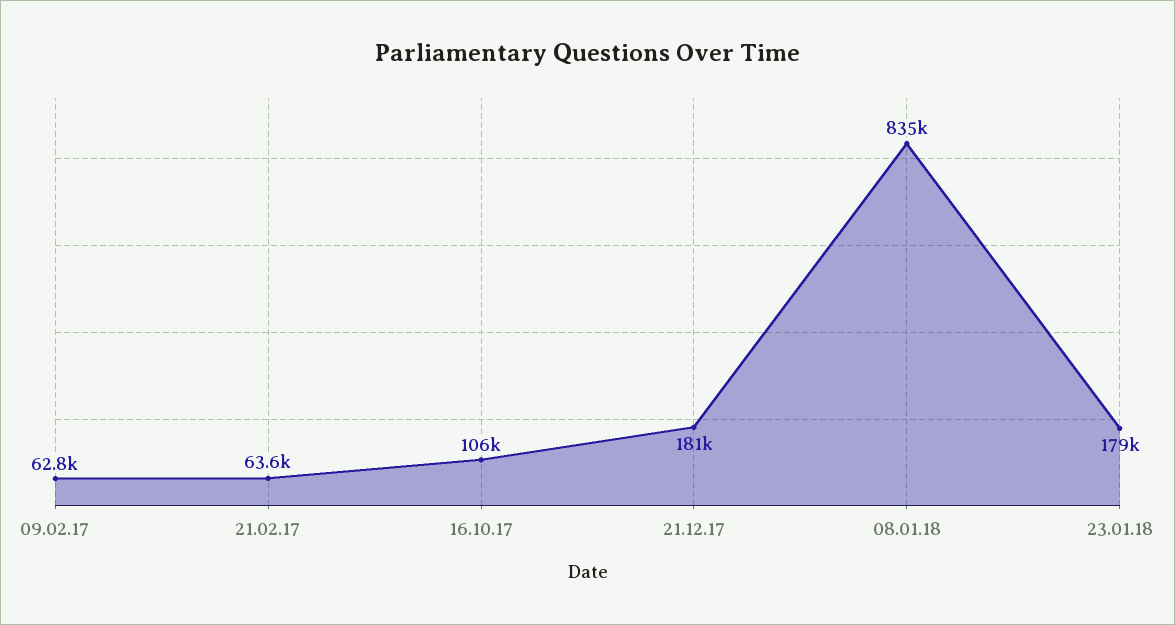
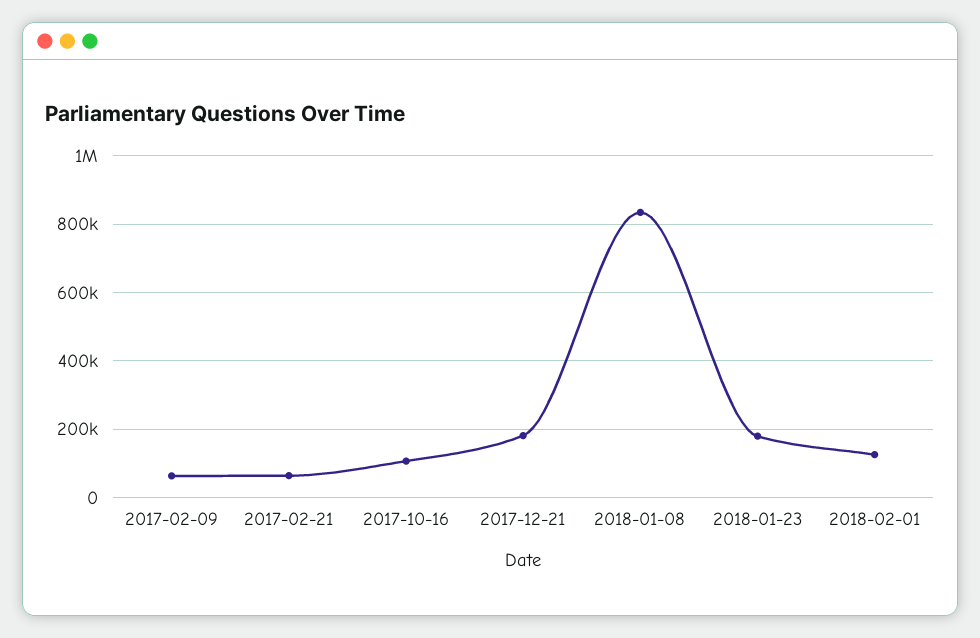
2018-02-01: none -> 120000

